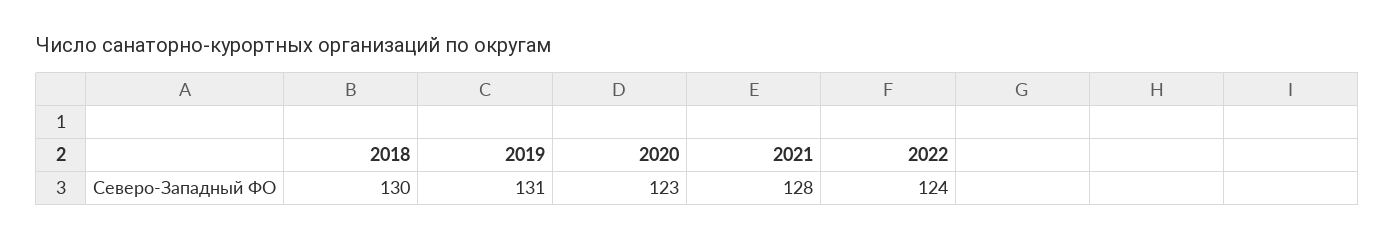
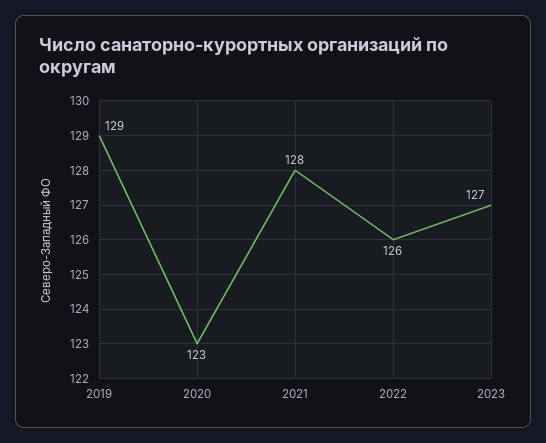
2018: 130 -> none
2019: 131 -> 129
2022: 124 -> 126
2023: none -> 127

